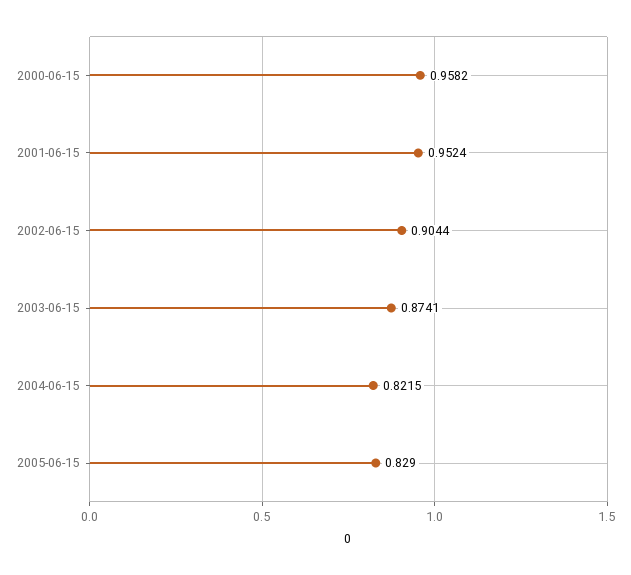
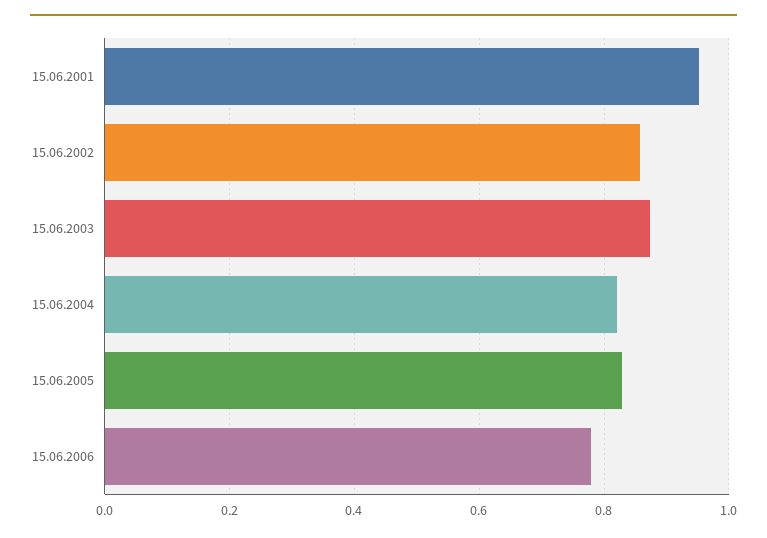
2000-06-15: 0.9582 -> none
2002-06-15: 0.9044 -> 0.86
15.06.2006: none -> 0.78

